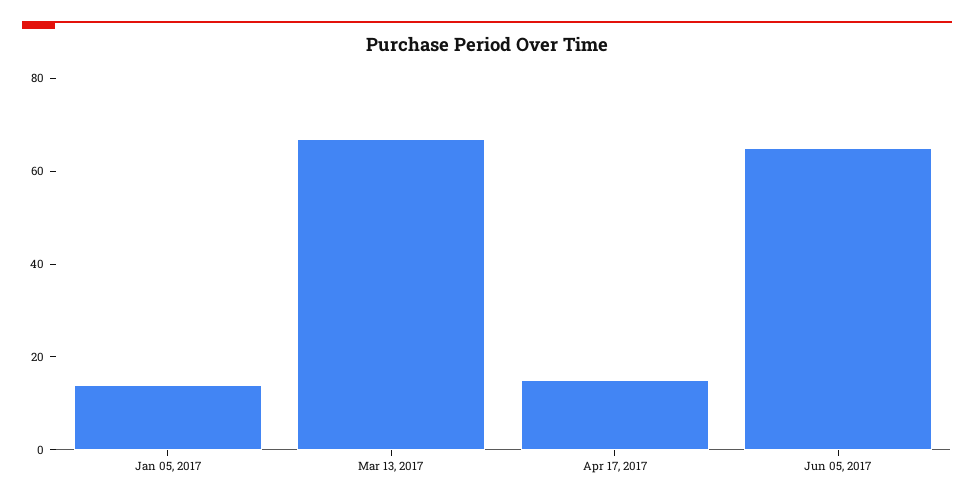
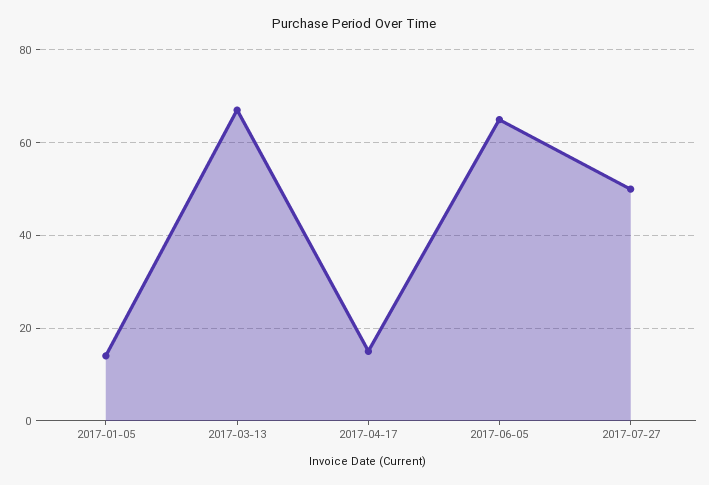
2017-07-27: none -> 50

